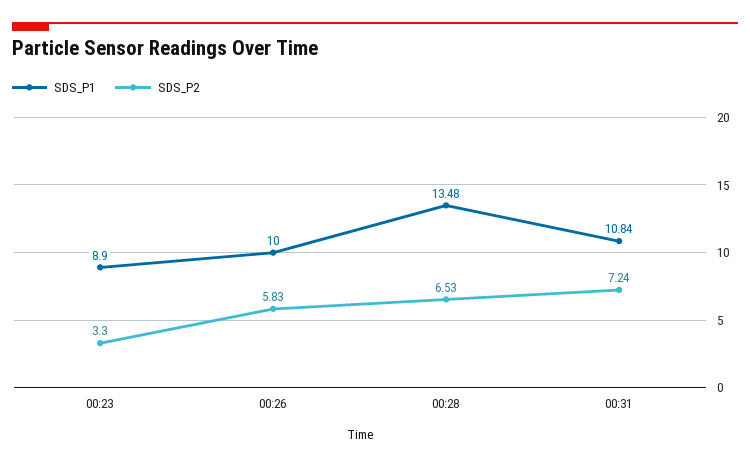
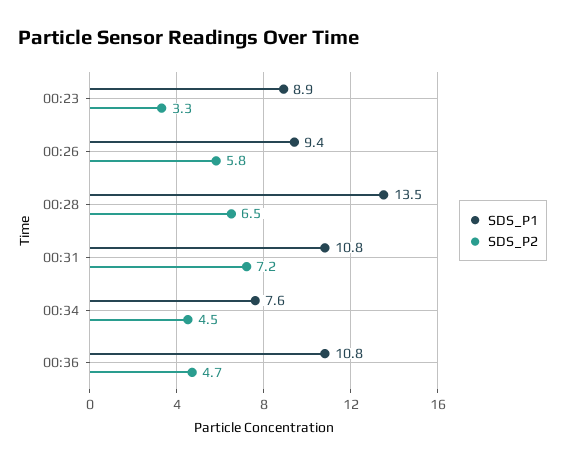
SDS_P1, 00:26: 10 -> 9.4
SDS_P1, 00:34: none -> 7.6
SDS_P2, 00:34: none -> 4.5
SDS_P1, 00:36: none -> 10.8
SDS_P2, 00:36: none -> 4.7

